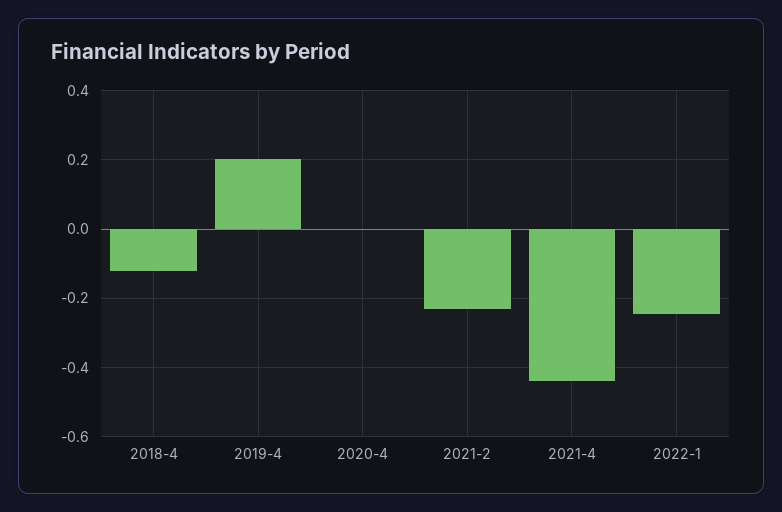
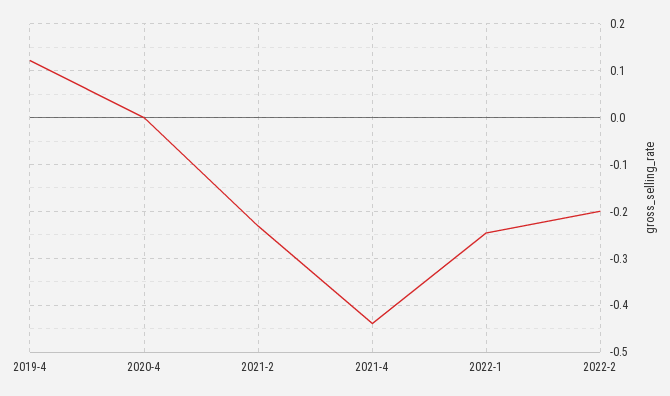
2018-4: -0.12 -> none
2019-4: 0.2 -> 0.12
2022-2: none -> -0.2

